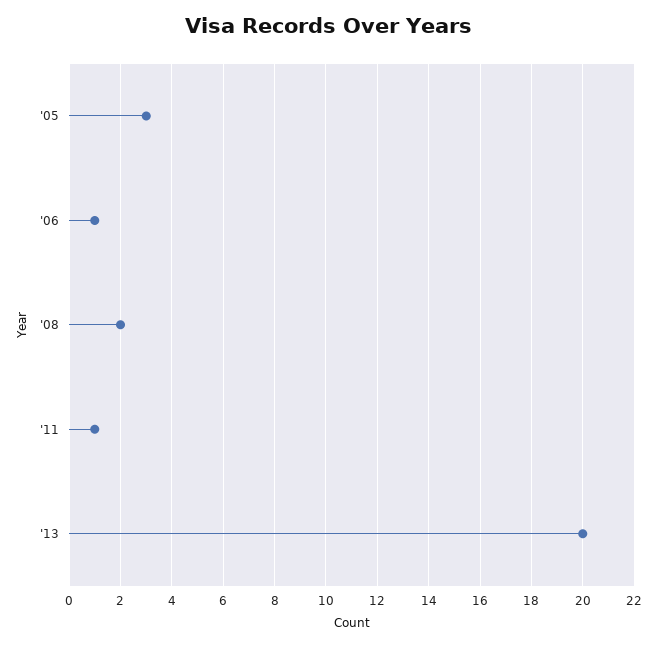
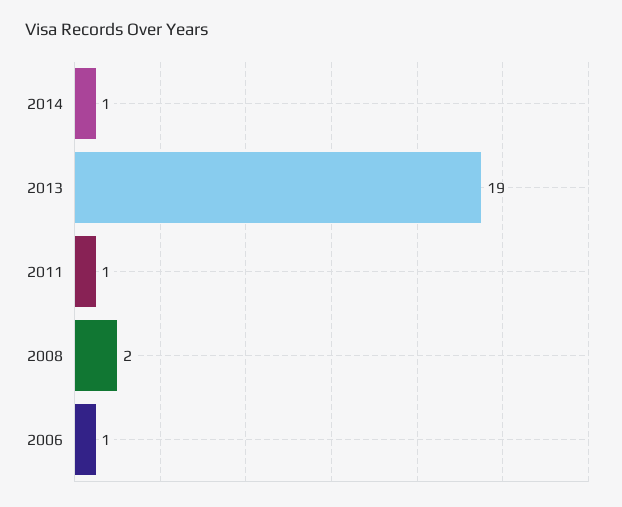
'05: 3 -> none
'13: 20 -> 19
2014: none -> 1

